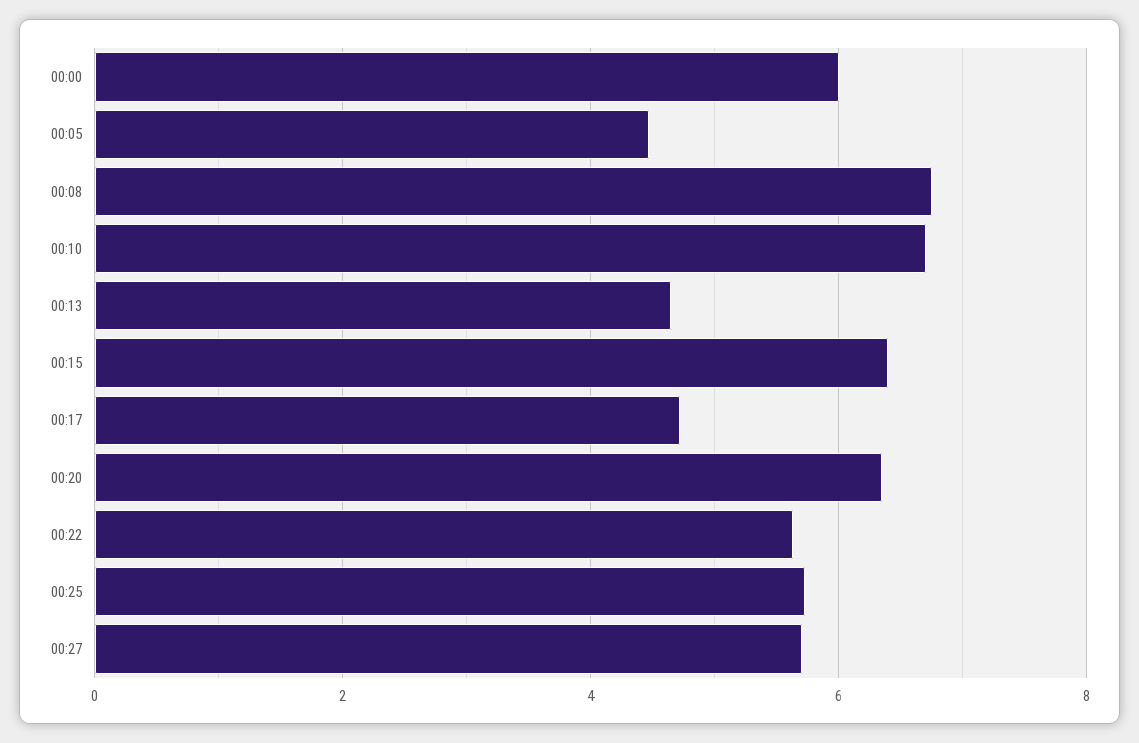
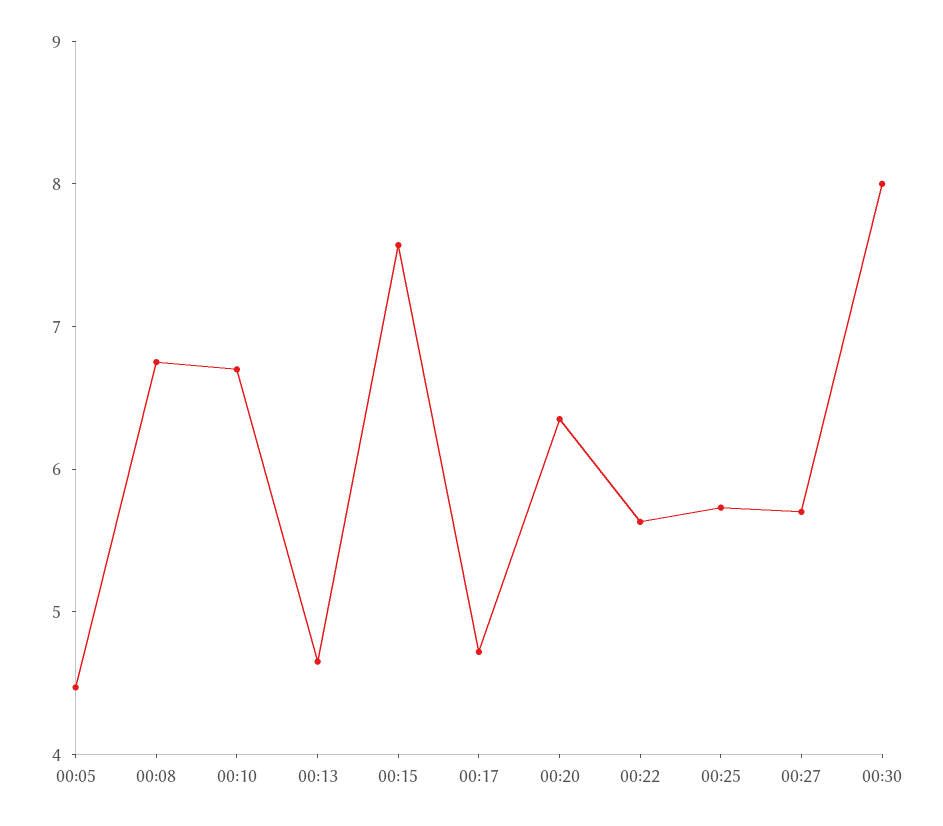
00:00: 6 -> none
00:15: 6.4 -> 7.6
00:30: none -> 8

